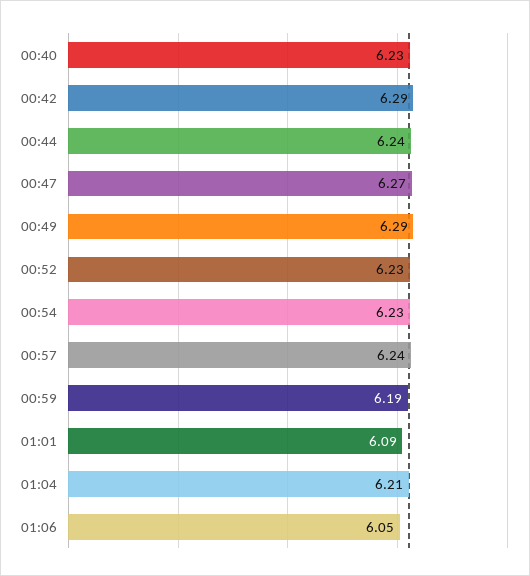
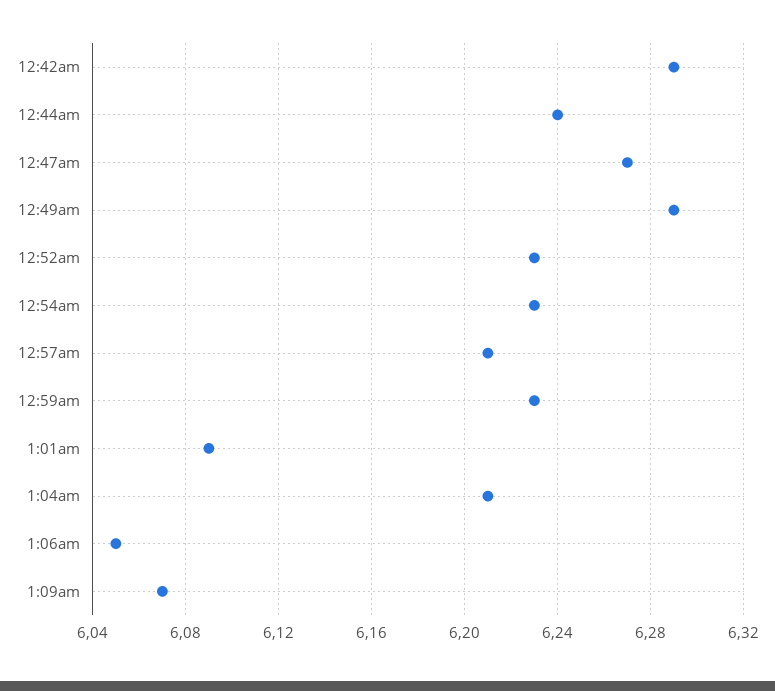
00:40: 6.23 -> none
00:57: 6.24 -> 6.21
00:59: 6.19 -> 6.23
1:09am: none -> 6.07

